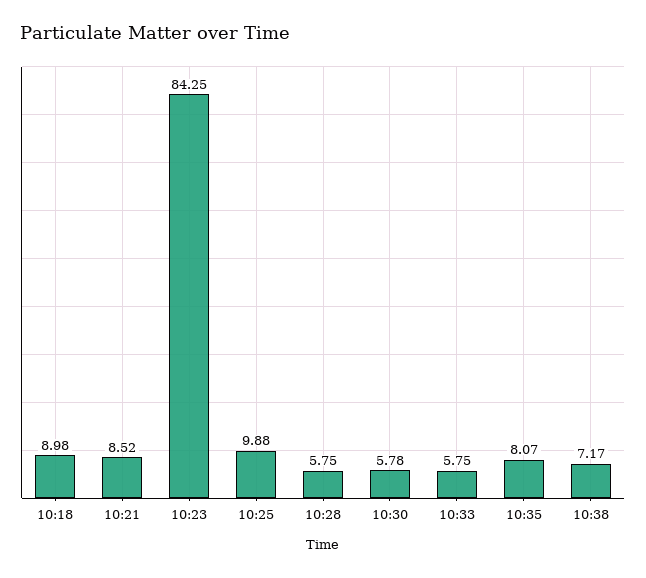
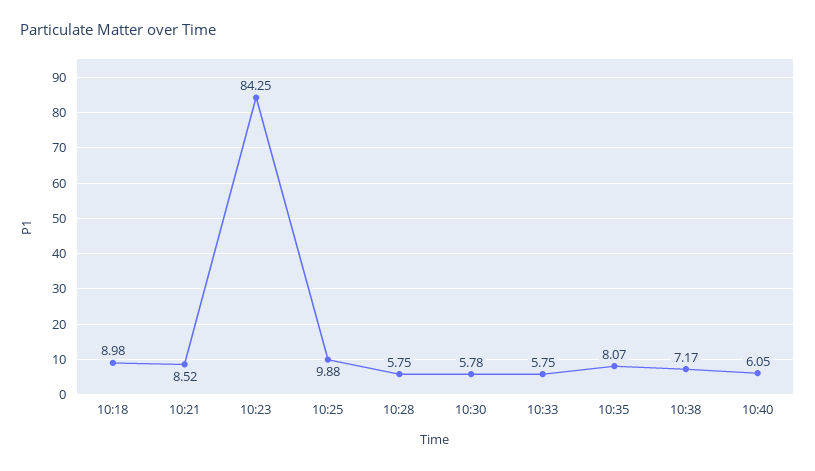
10:40: none -> 6.05

